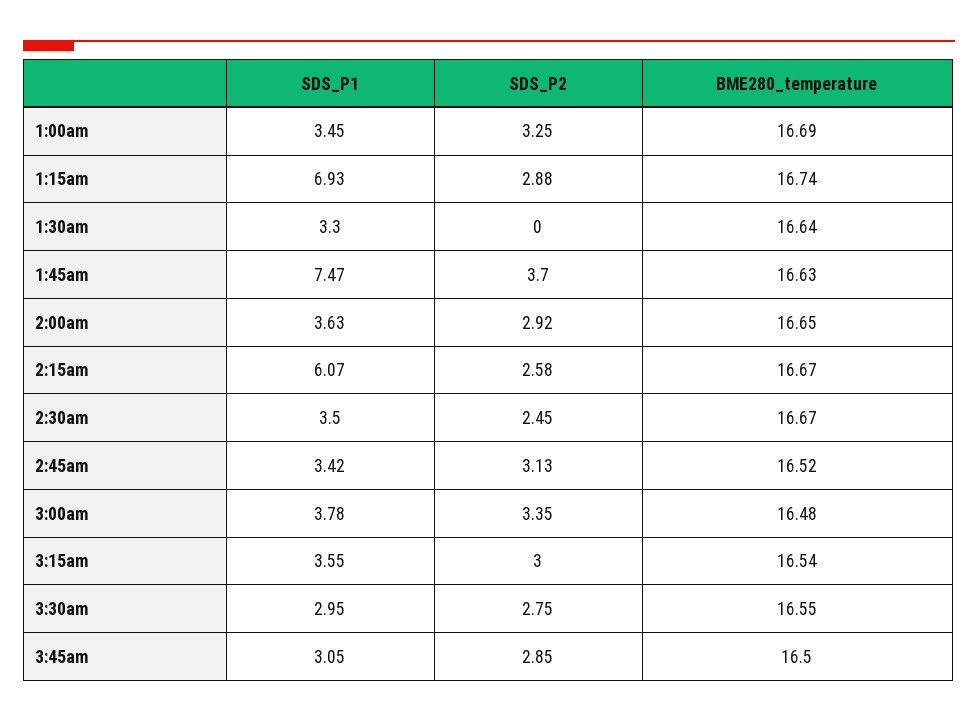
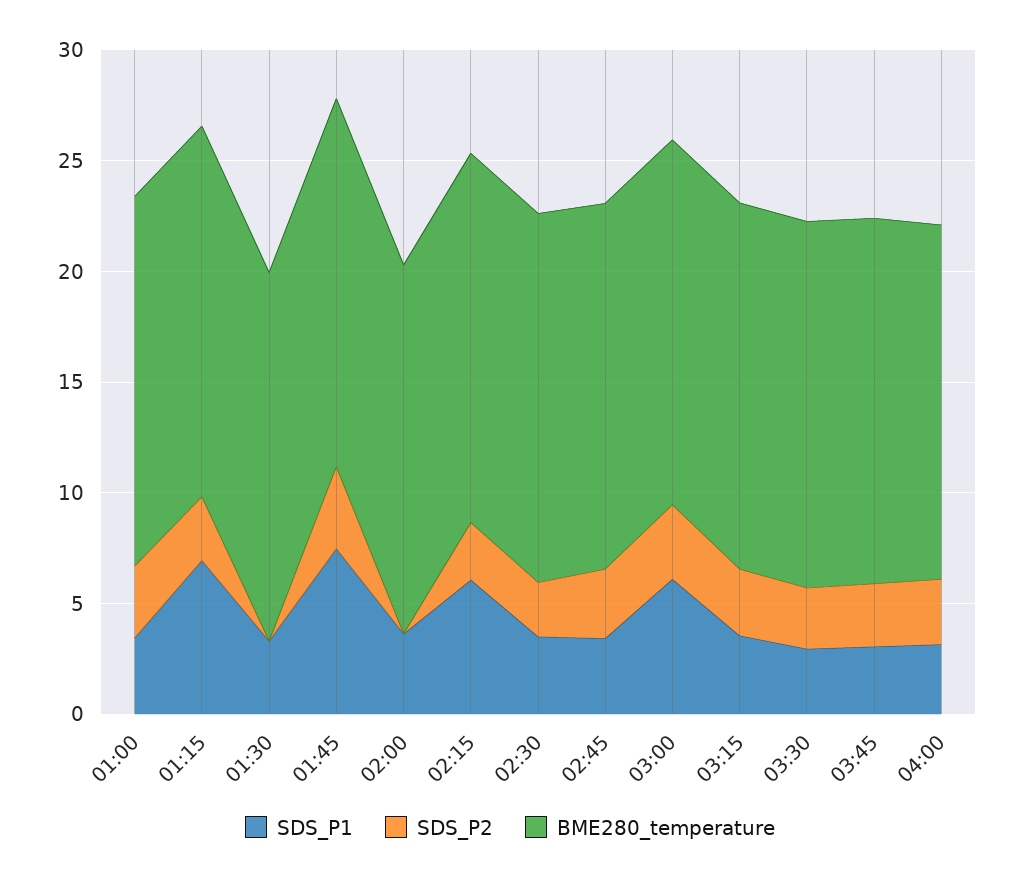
SDS_P2, 2:00am: 2.92 -> 0
SDS_P1, 3:00am: 3.78 -> 6
SDS_P1, 04:00: none -> 3
SDS_P2, 04:00: none -> 3
BME280_temperature, 04:00: none -> 16

